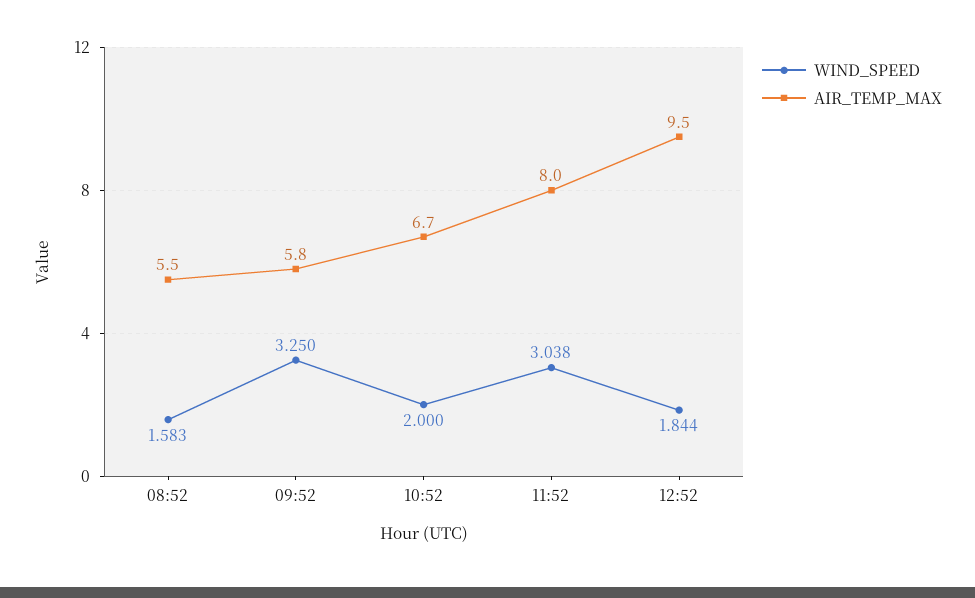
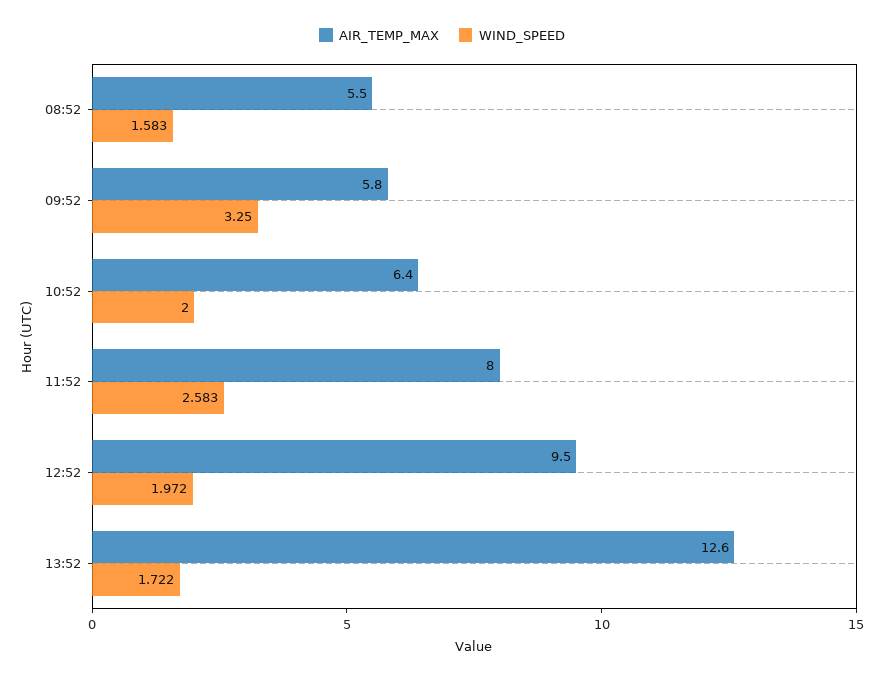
AIR_TEMP_MAX, 10:52: 6.7 -> 6.4
WIND_SPEED, 11:52: 3.038 -> 2.583
WIND_SPEED, 12:52: 1.844 -> 1.972
AIR_TEMP_MAX, 13:52: none -> 12.6
WIND_SPEED, 13:52: none -> 1.722

